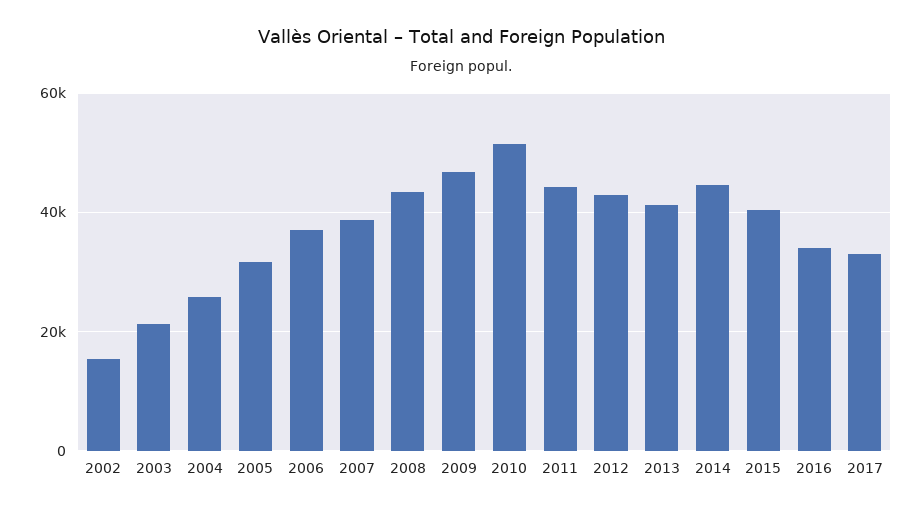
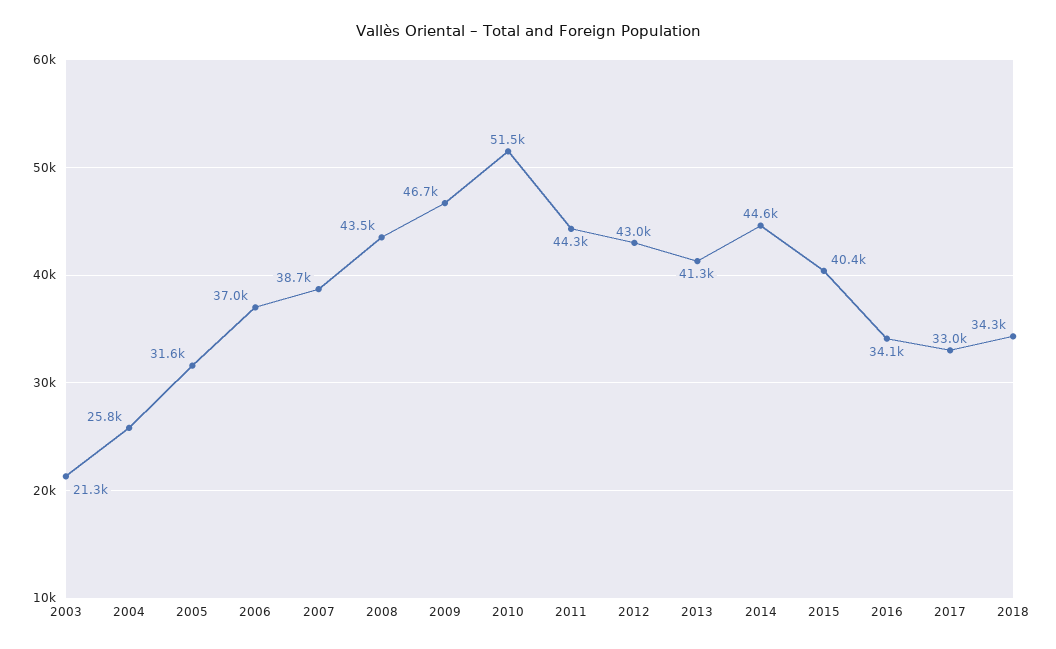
2002: 16000 -> none
2018: none -> 34300

